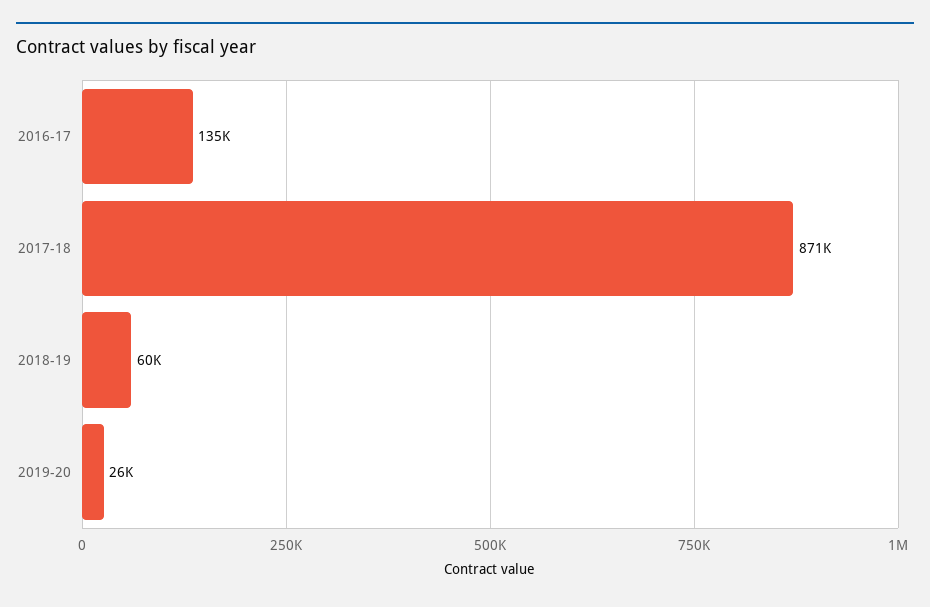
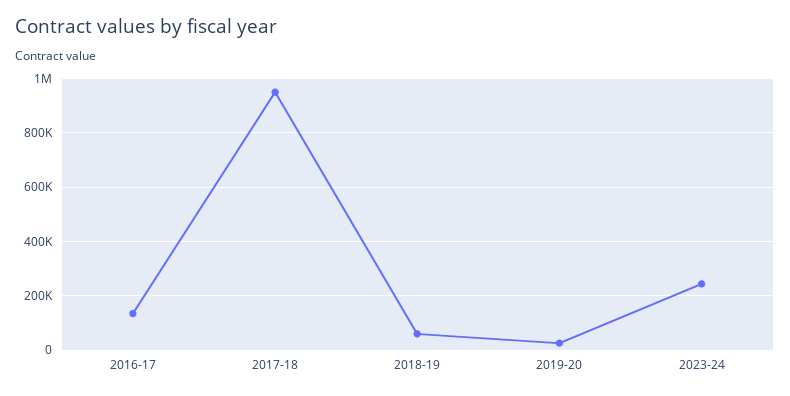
2017-18: 871000 -> 950000
2023-24: none -> 250000

